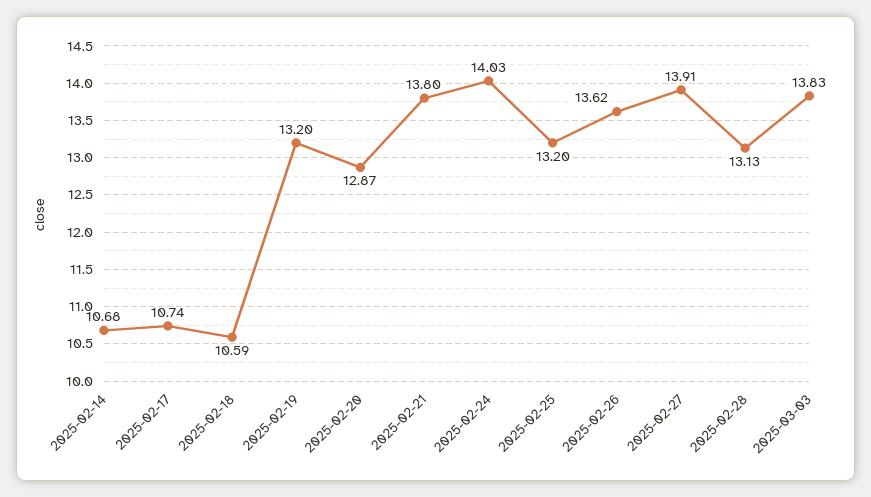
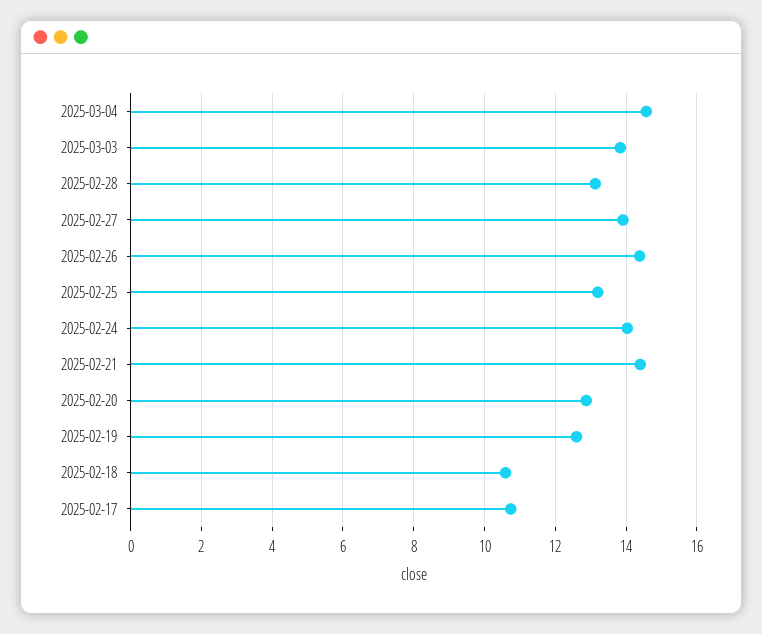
2025-02-14: 10.68 -> none
2025-02-19: 13.2 -> 12.6
2025-02-21: 13.8 -> 14.4
2025-02-26: 13.62 -> 14.4
2025-03-04: none -> 14.6

